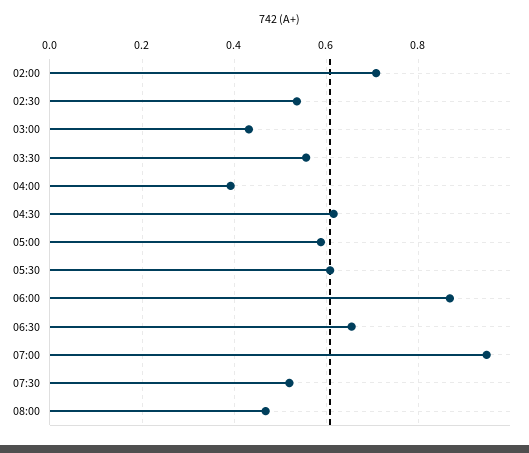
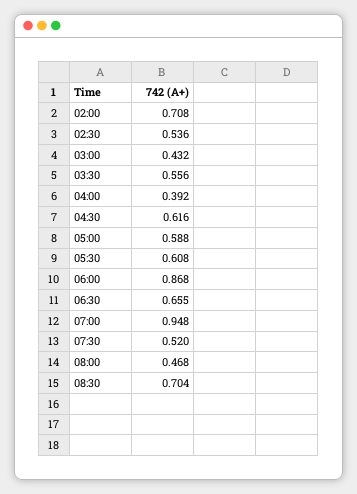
08:30: none -> 0.704

